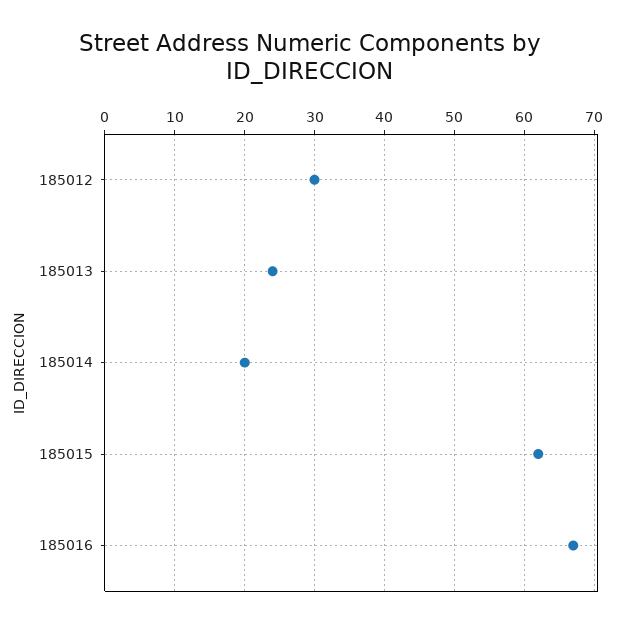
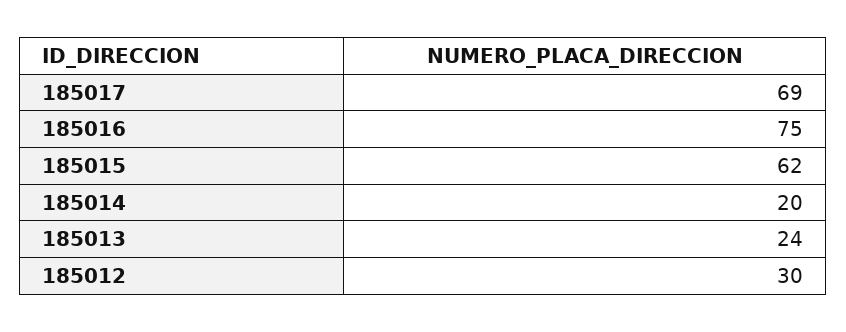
185016: 67 -> 75
185017: none -> 69

